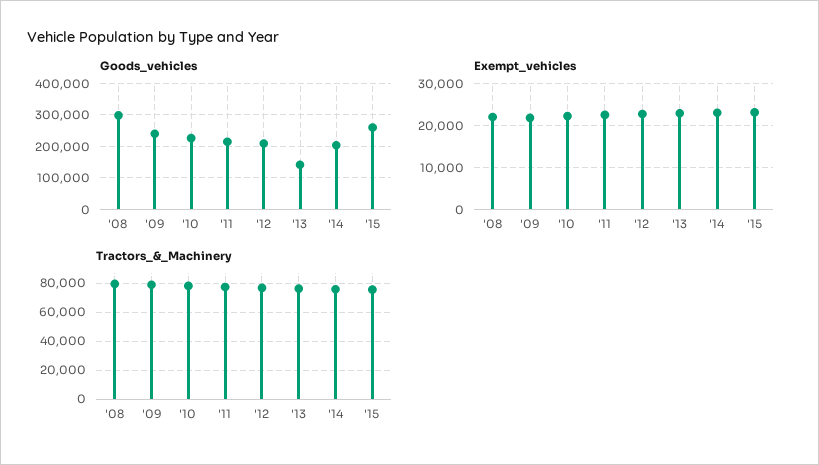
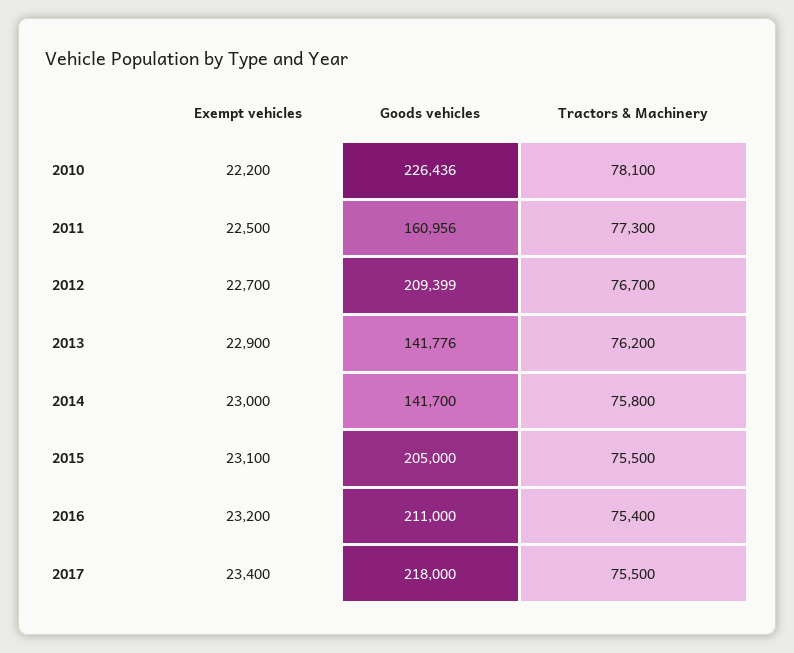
Goods_vehicles, '08: 300000 -> none
Goods_vehicles, '09: 240000 -> none
Goods_vehicles, '11: 220000 -> 160956
Goods_vehicles, '14: 200000 -> 141700
Goods_vehicles, '15: 260000 -> 205000
Exempt_vehicles, '08: 22000 -> none
Exempt_vehicles, '09: 22000 -> none
Tractors_&_Machinery, '08: 80000 -> none
Tractors_&_Machinery, '09: 80000 -> none
Exempt_vehicles, 2016: none -> 23200
Goods_vehicles, 2016: none -> 211000
Tractors_&_Machinery, 2016: none -> 75400
Exempt_vehicles, 2017: none -> 23400
Goods_vehicles, 2017: none -> 218000
Tractors_&_Machinery, 2017: none -> 75500

